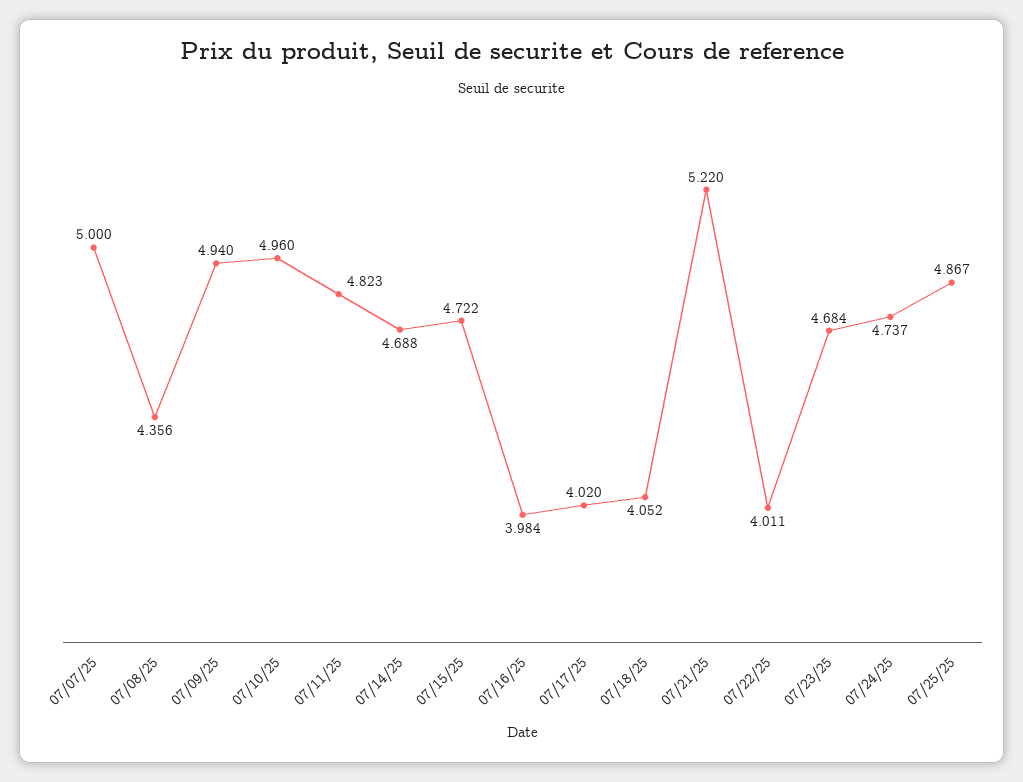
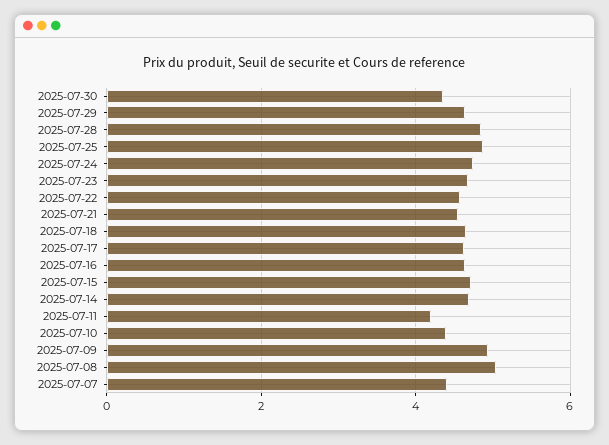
07/07/25: 5 -> 4.4
07/08/25: 4.356 -> 5
07/10/25: 4.96 -> 4.4
07/11/25: 4.823 -> 4.2
07/16/25: 3.984 -> 4.6
07/17/25: 4.02 -> 4.6
07/18/25: 4.052 -> 4.6
07/21/25: 5.22 -> 4.6
07/22/25: 4.011 -> 4.6
2025-07-30: none -> 4.4
2025-07-29: none -> 4.6
2025-07-28: none -> 4.8

